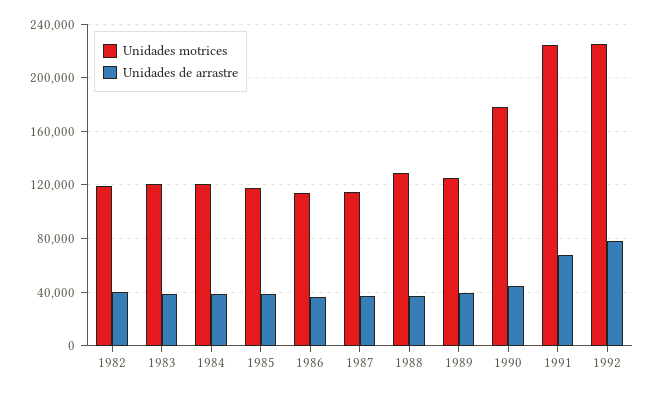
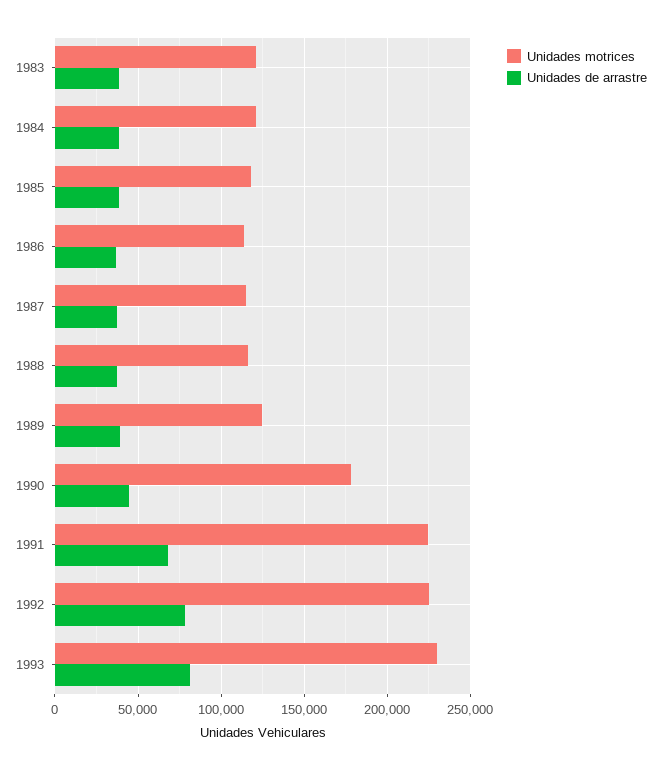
Unidades motrices, 1982: 120000 -> none
Unidades de arrastre, 1982: 40000 -> none
Unidades motrices, 1988: 130000 -> 115000
Unidades motrices, 1993: none -> 230000
Unidades de arrastre, 1993: none -> 80000

